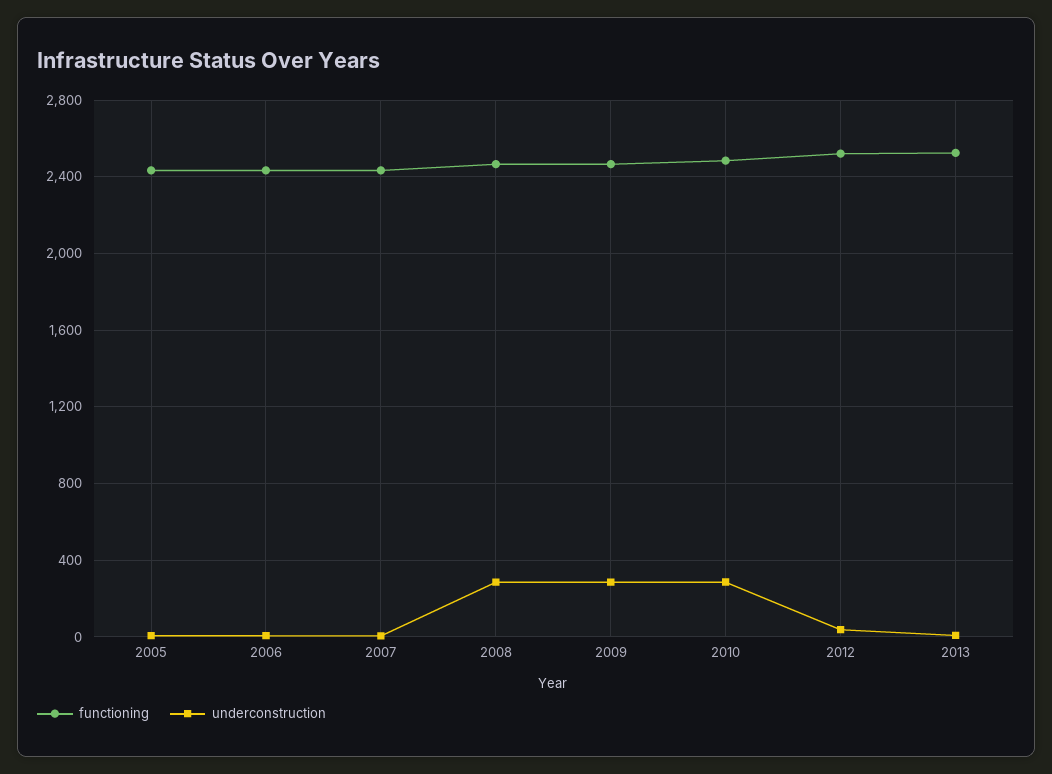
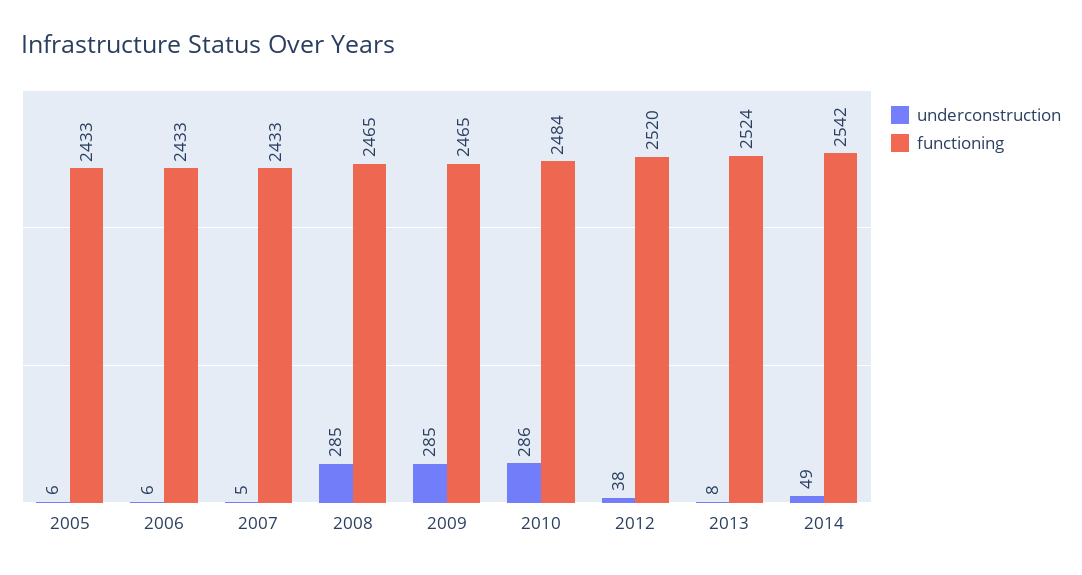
underconstruction, 2014: none -> 49
functioning, 2014: none -> 2542

